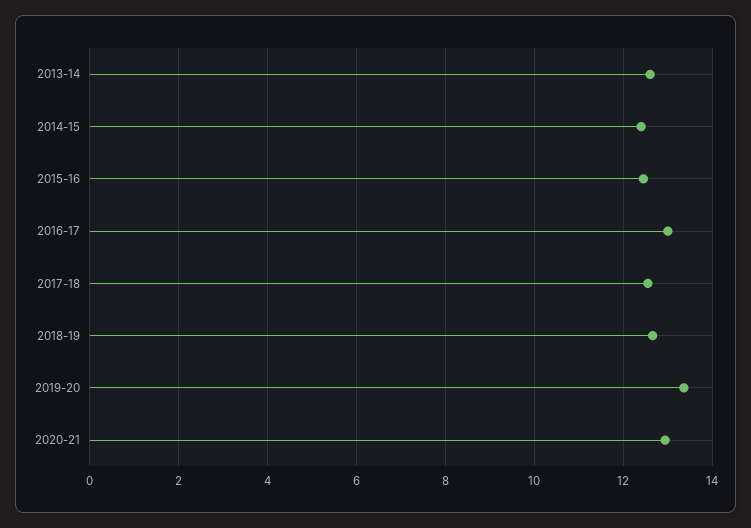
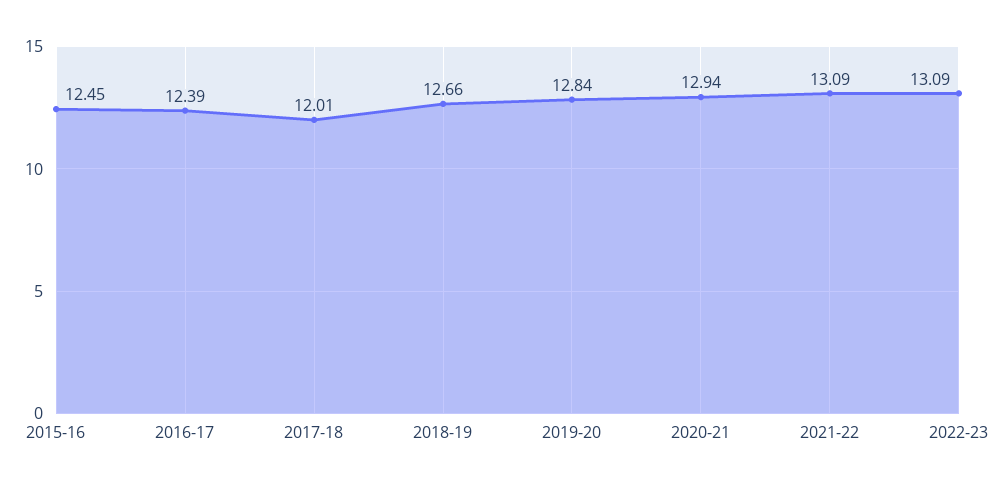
2013-14: 12.6 -> none
2014-15: 12.4 -> none
2016-17: 13 -> 12.39
2017-18: 12.6 -> 12.01
2019-20: 13.4 -> 12.84
2021-22: none -> 13.09
2022-23: none -> 13.09

